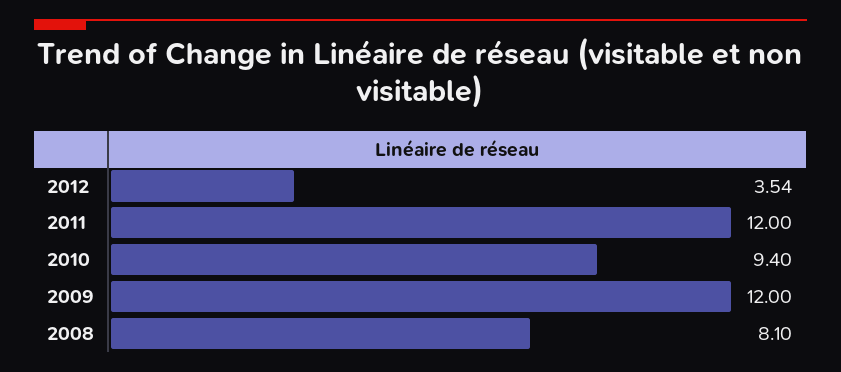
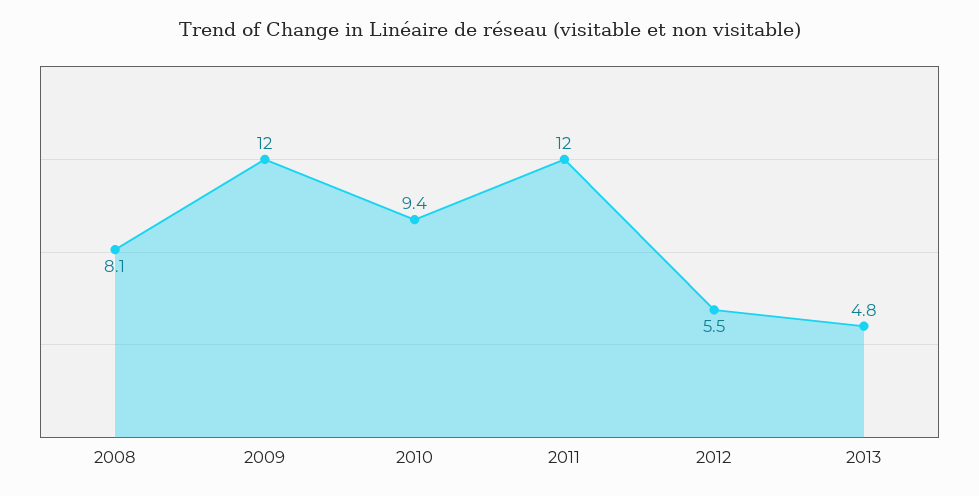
2012: 3.54 -> 5.5
2013: none -> 4.8

